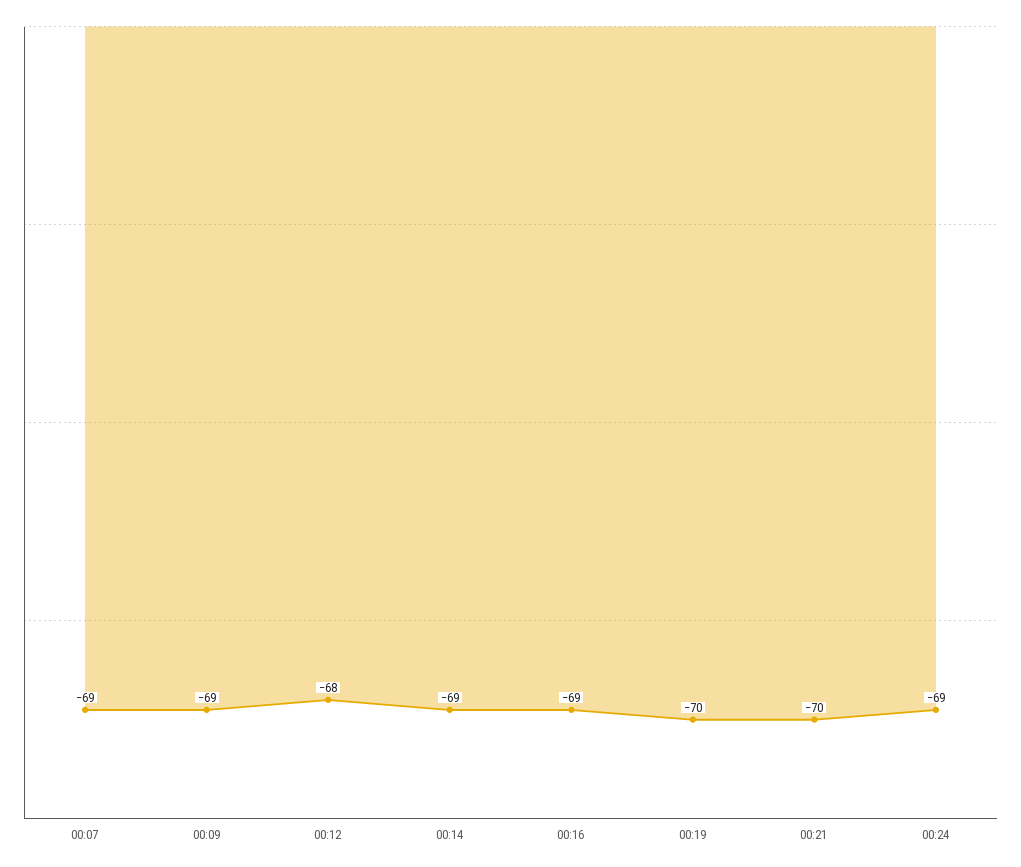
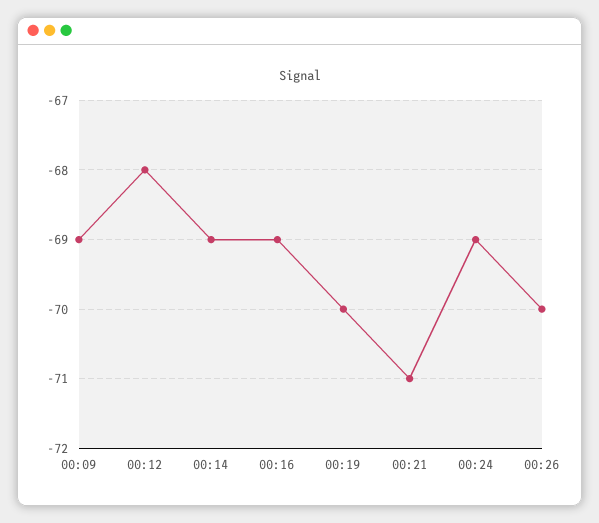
00:07: -69 -> none
00:21: -70 -> -71
00:26: none -> -70

